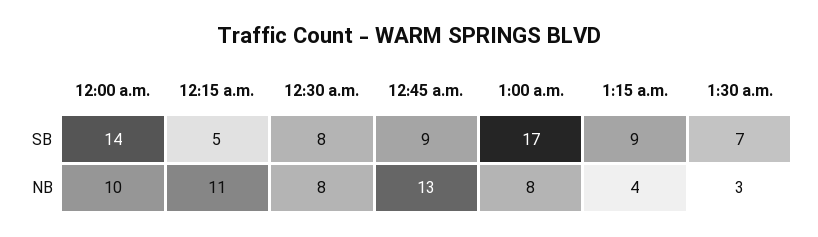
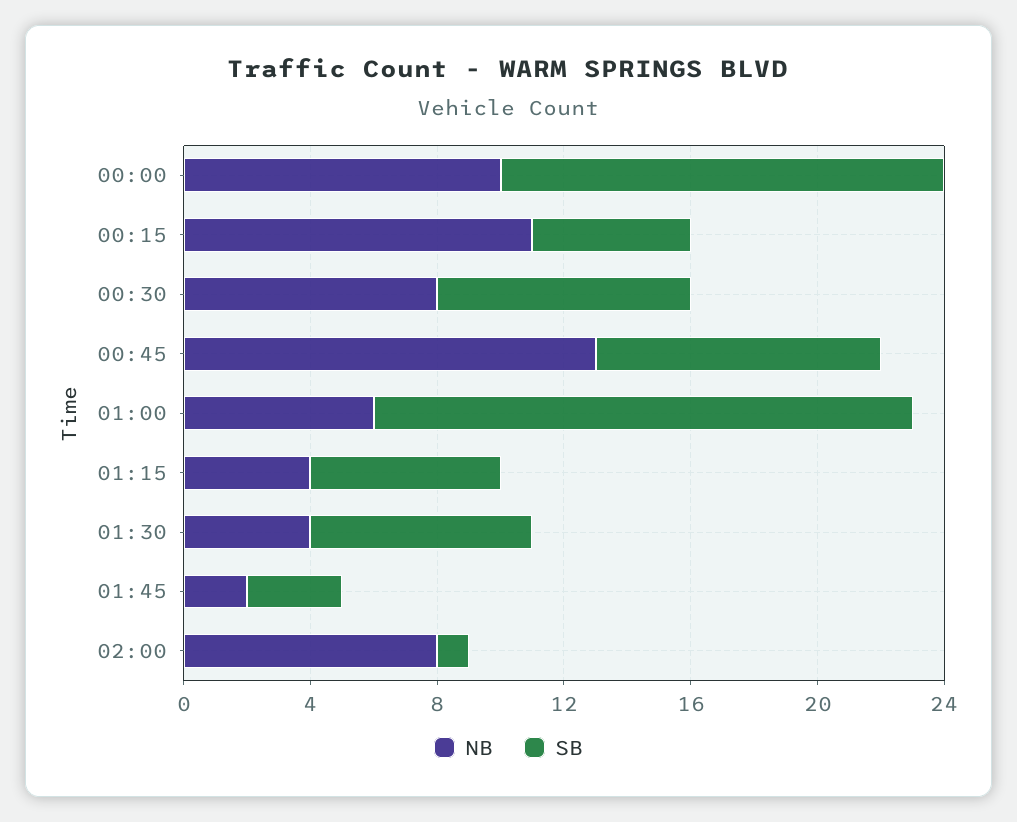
SB, 1:15 a.m.: 9 -> 6
NB, 1:00 a.m.: 8 -> 6
NB, 1:30 a.m.: 3 -> 4
NB, 01:45: none -> 2
SB, 01:45: none -> 3
NB, 02:00: none -> 8
SB, 02:00: none -> 1

